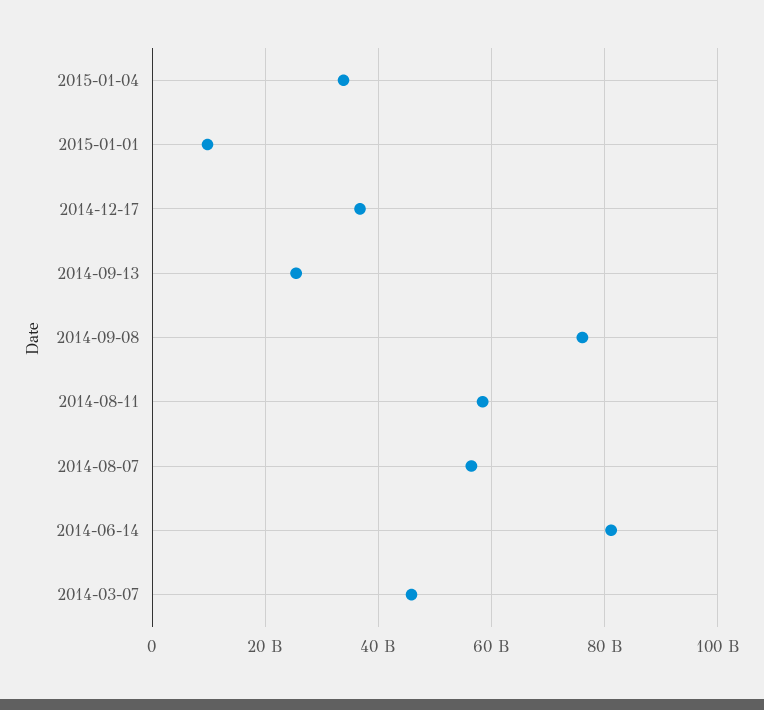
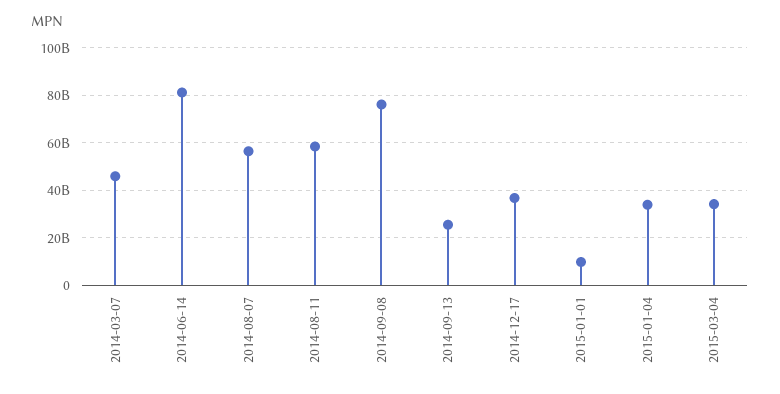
2015-03-04: none -> 35000000000

